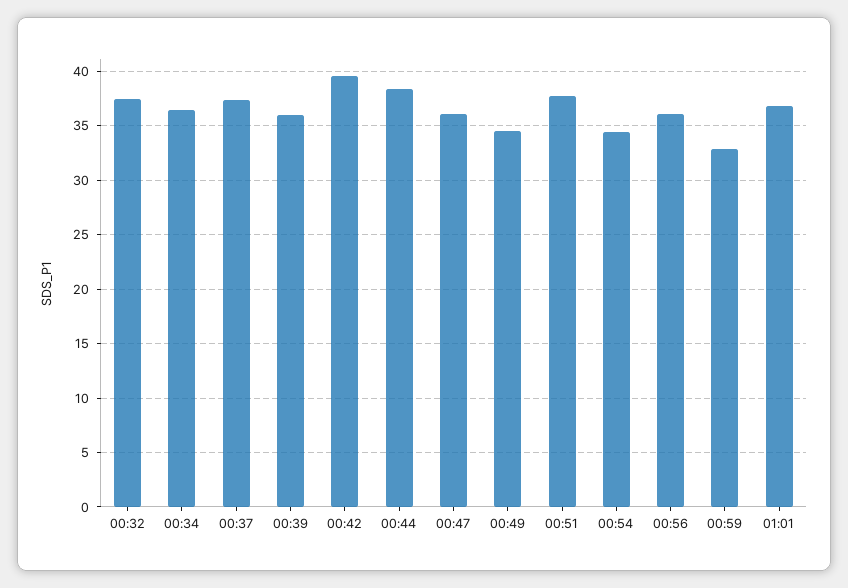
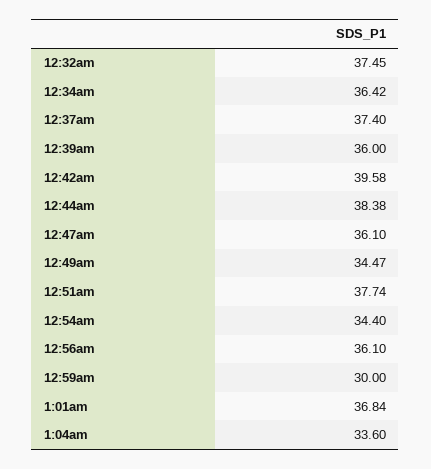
00:59: 33 -> 30
1:04am: none -> 33.6

